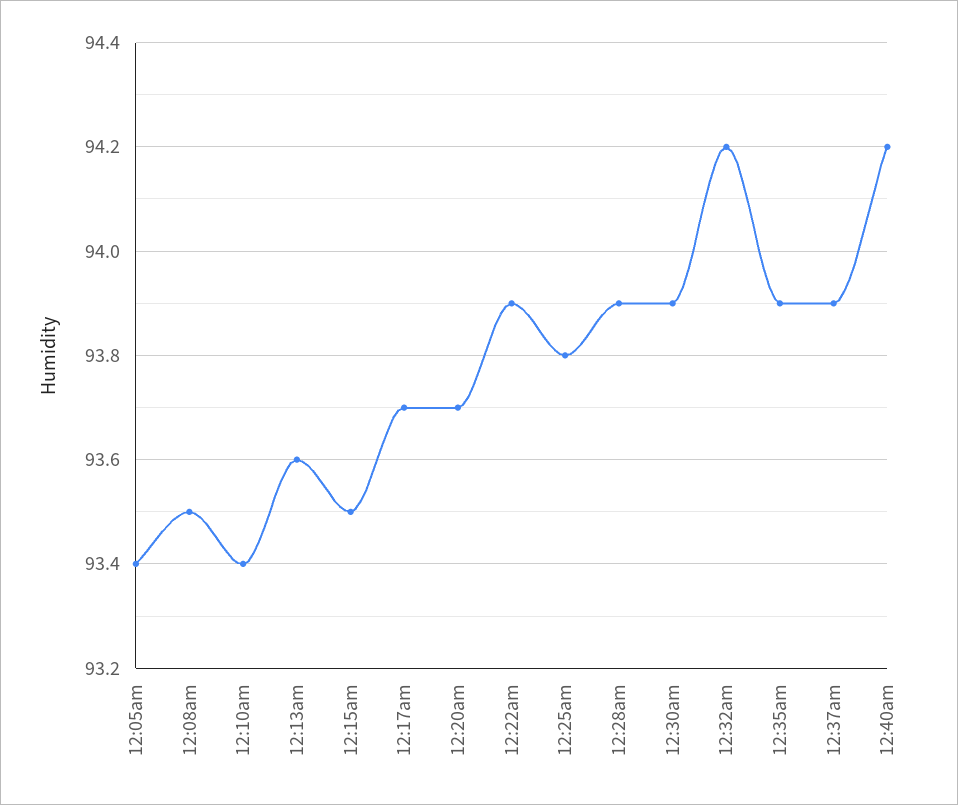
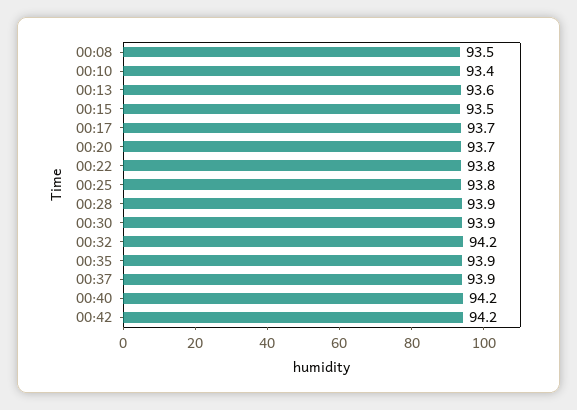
12:05am: 93.4 -> none
12:22am: 93.9 -> 93.8
00:42: none -> 94.2

